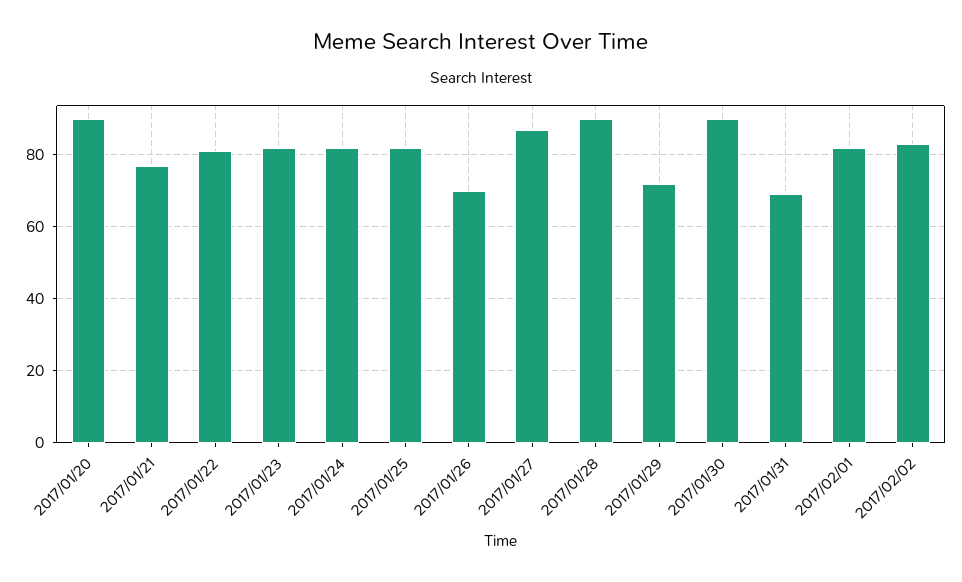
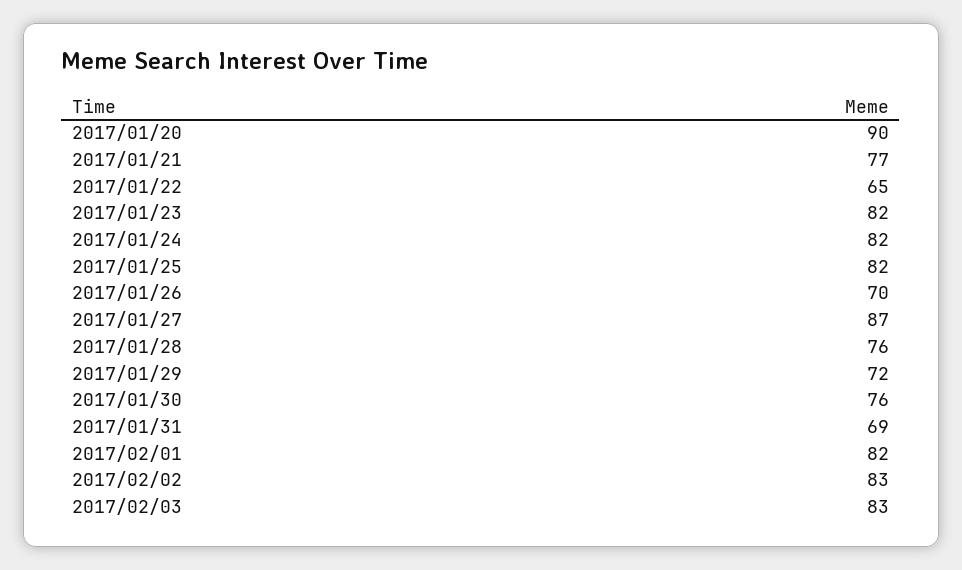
2017/01/22: 80 -> 65
2017/01/28: 90 -> 76
2017/01/30: 90 -> 76
2017/02/03: none -> 83

